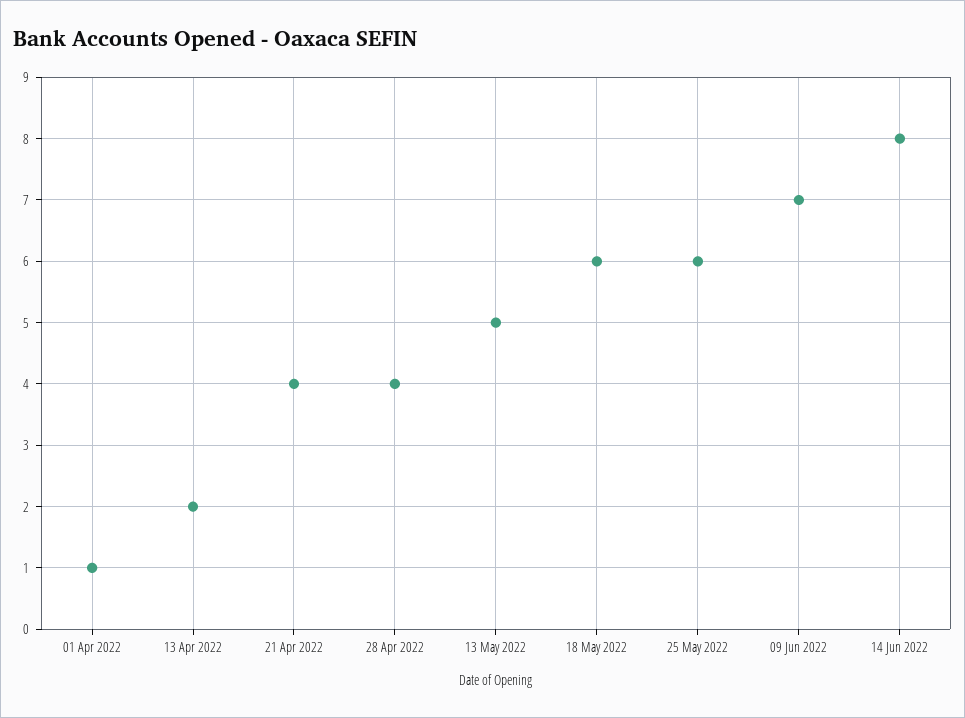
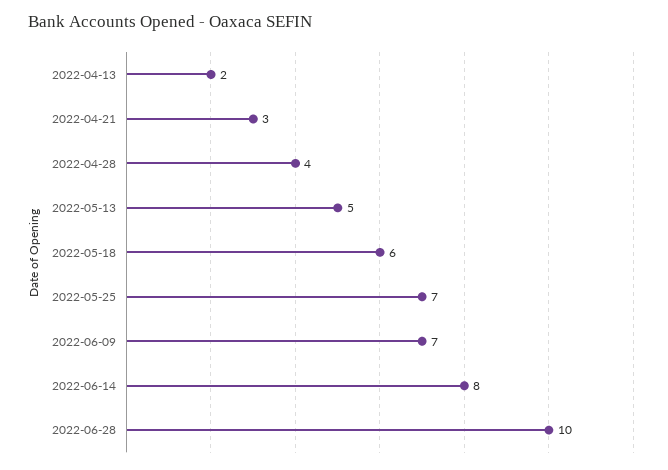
01 Apr 2022: 1 -> none
21 Apr 2022: 4 -> 3
25 May 2022: 6 -> 7
2022-06-28: none -> 10

